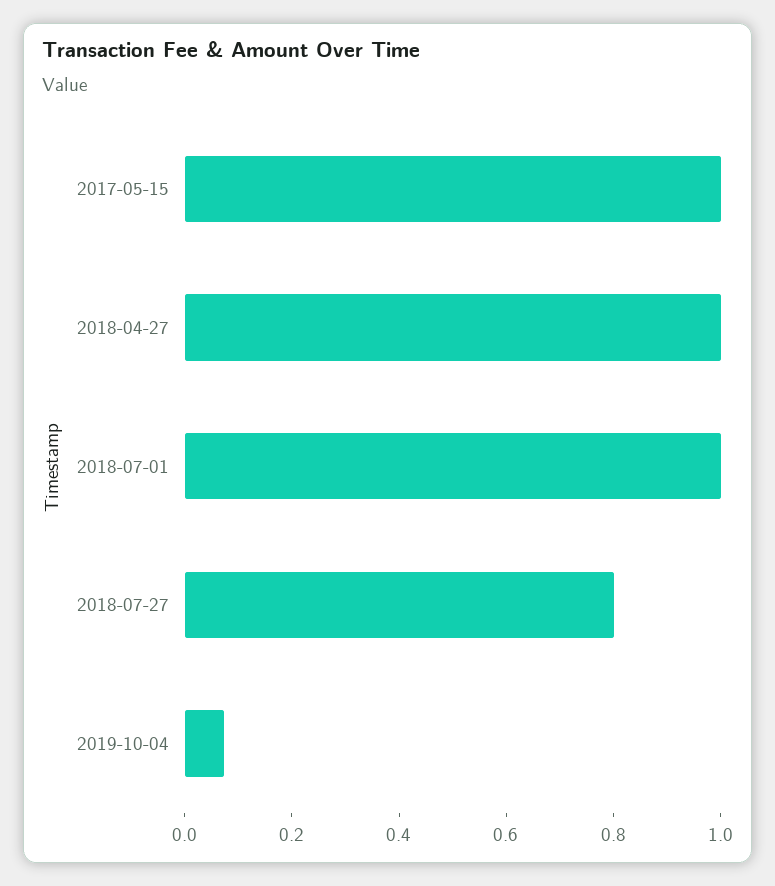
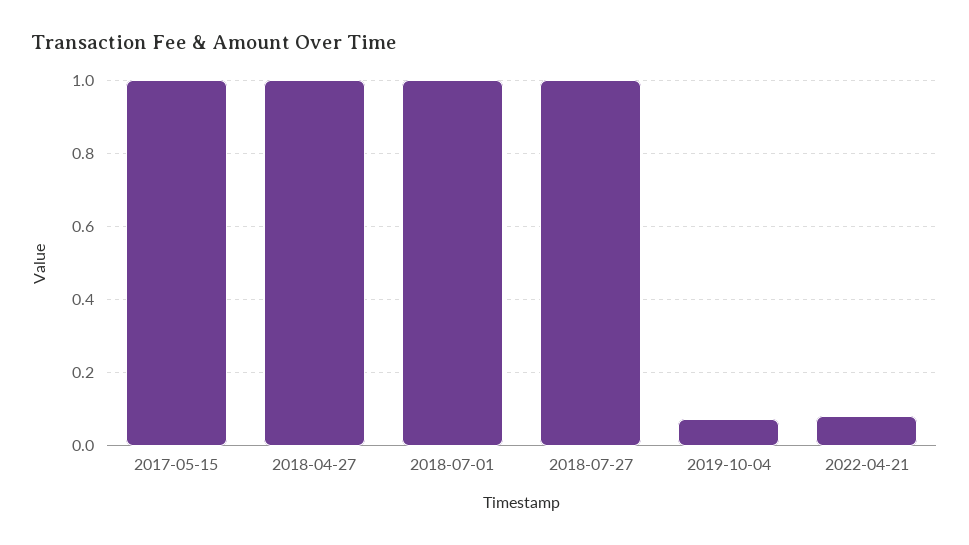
2018-07-27: 0.8 -> 1
2022-04-21: none -> 0.08

